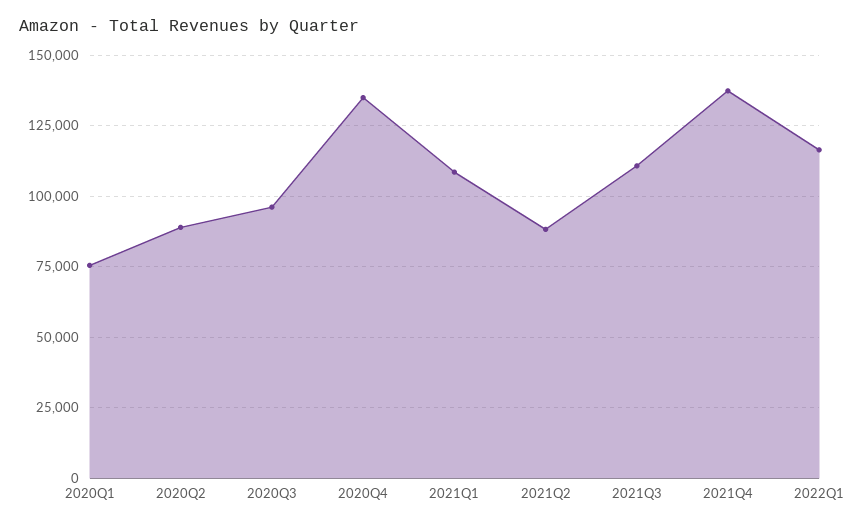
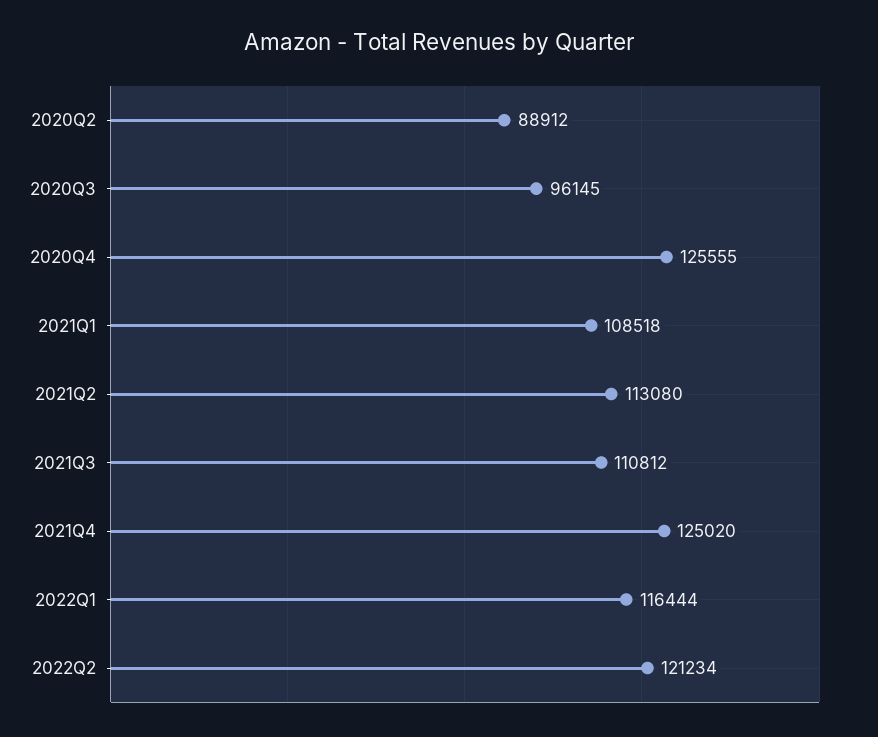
2020Q1: 75000 -> none
2020Q4: 135000 -> 125555
2021Q2: 87500 -> 113080
2021Q4: 137500 -> 125020
2022Q2: none -> 121234

